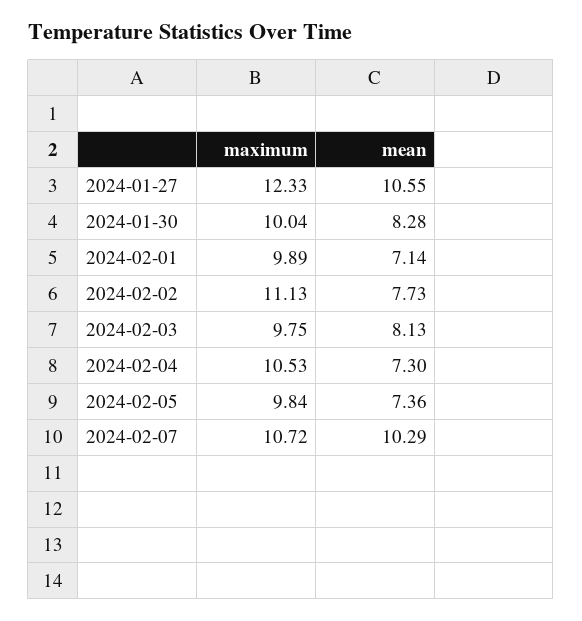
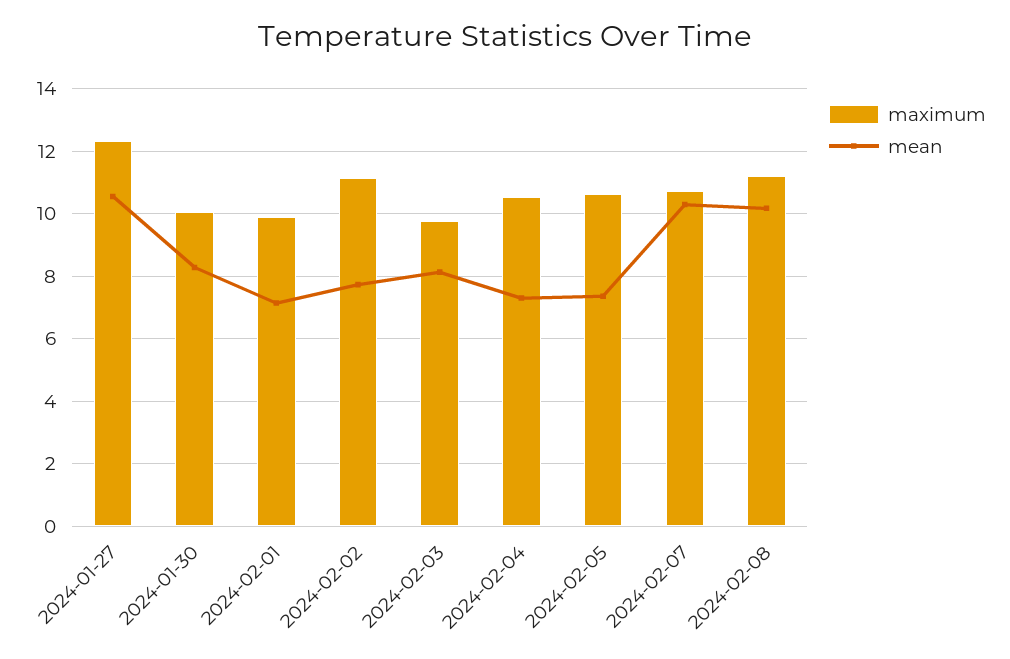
maximum, 2024-02-05: 9.84 -> 10.6
maximum, 2024-02-08: none -> 11.2
mean, 2024-02-08: none -> 10.2

